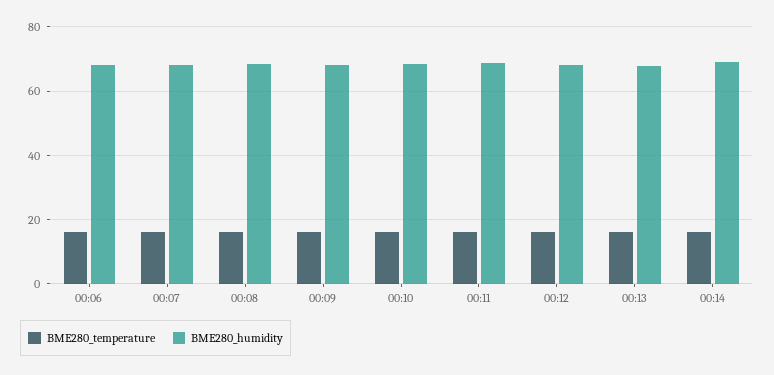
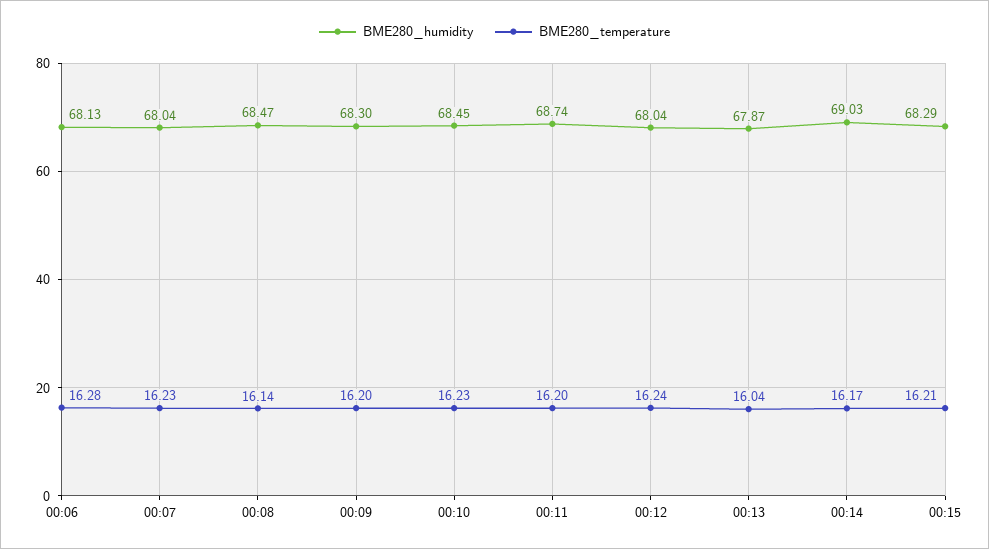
BME280_humidity, 00:15: none -> 68.29
BME280_temperature, 00:15: none -> 16.21

